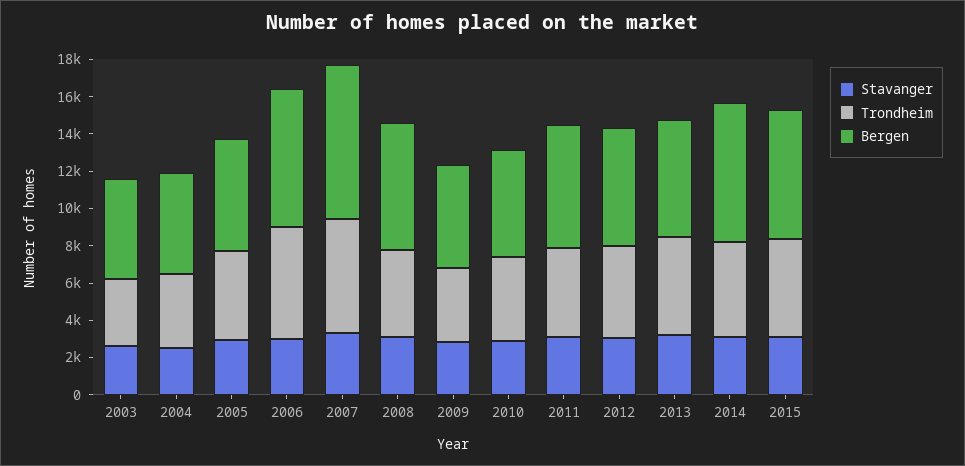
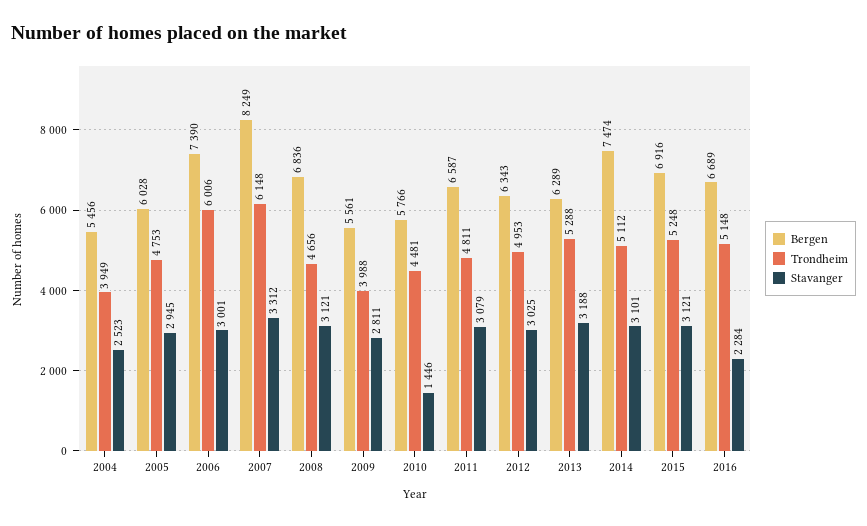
Stavanger, 2003: 2500 -> none
Trondheim, 2003: 3500 -> none
Bergen, 2003: 5500 -> none
Stavanger, 2010: 3000 -> 1446
Bergen, 2016: none -> 6689
Trondheim, 2016: none -> 5148
Stavanger, 2016: none -> 2284

